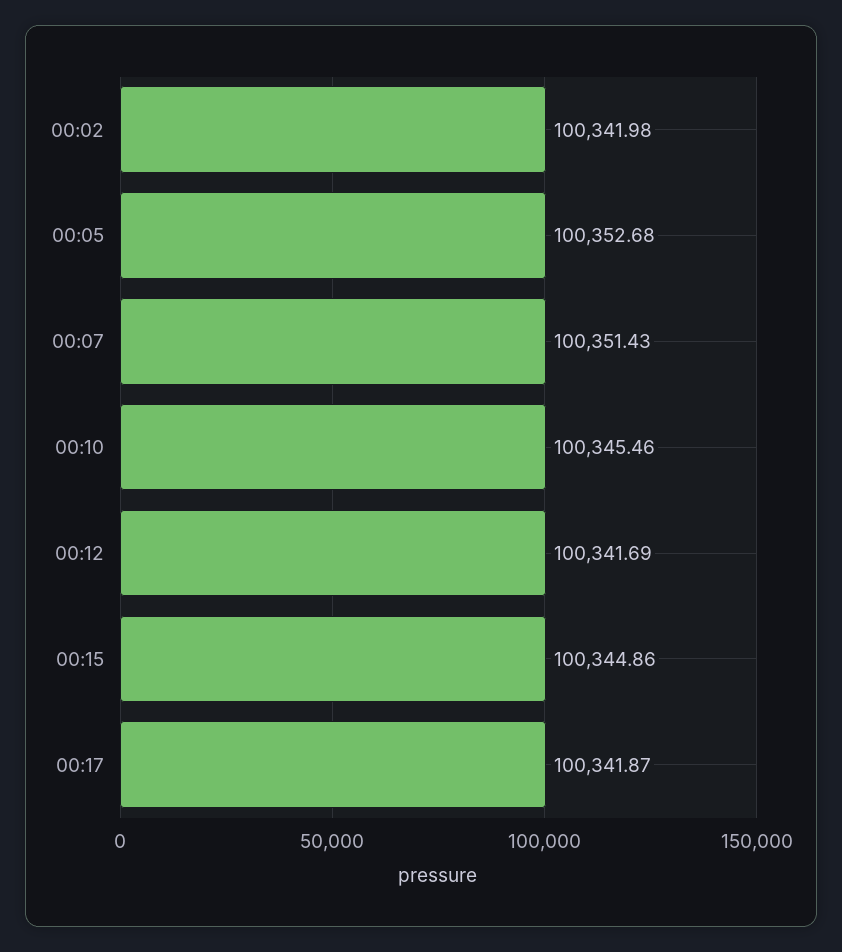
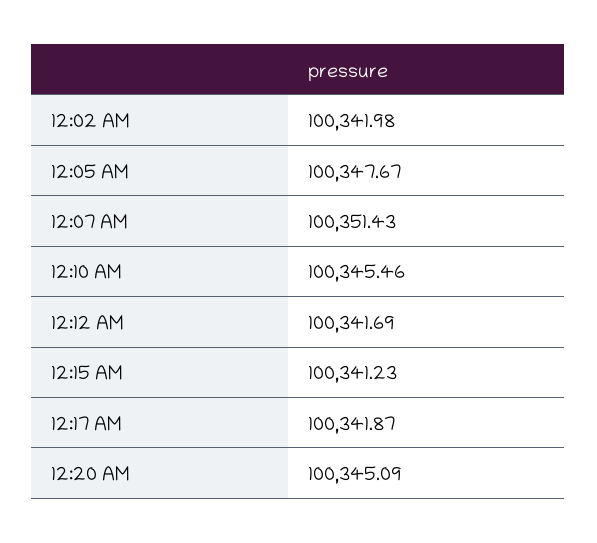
00:05: 100352.68 -> 100347.67
00:15: 100344.86 -> 100341.23
12:20 AM: none -> 100345.09

